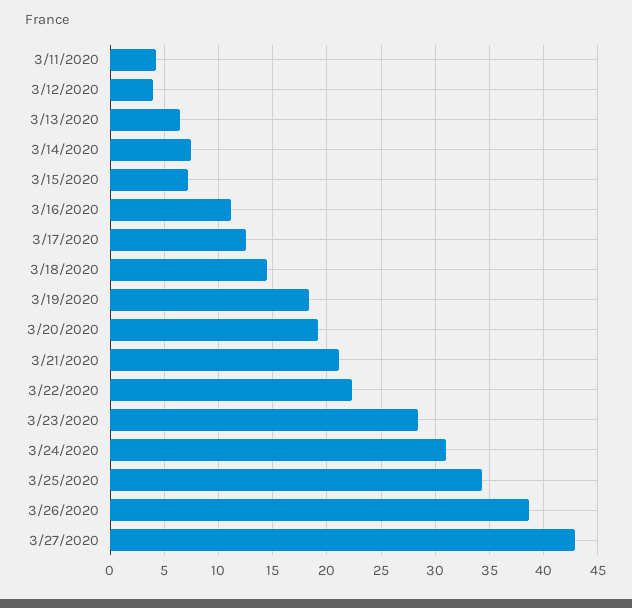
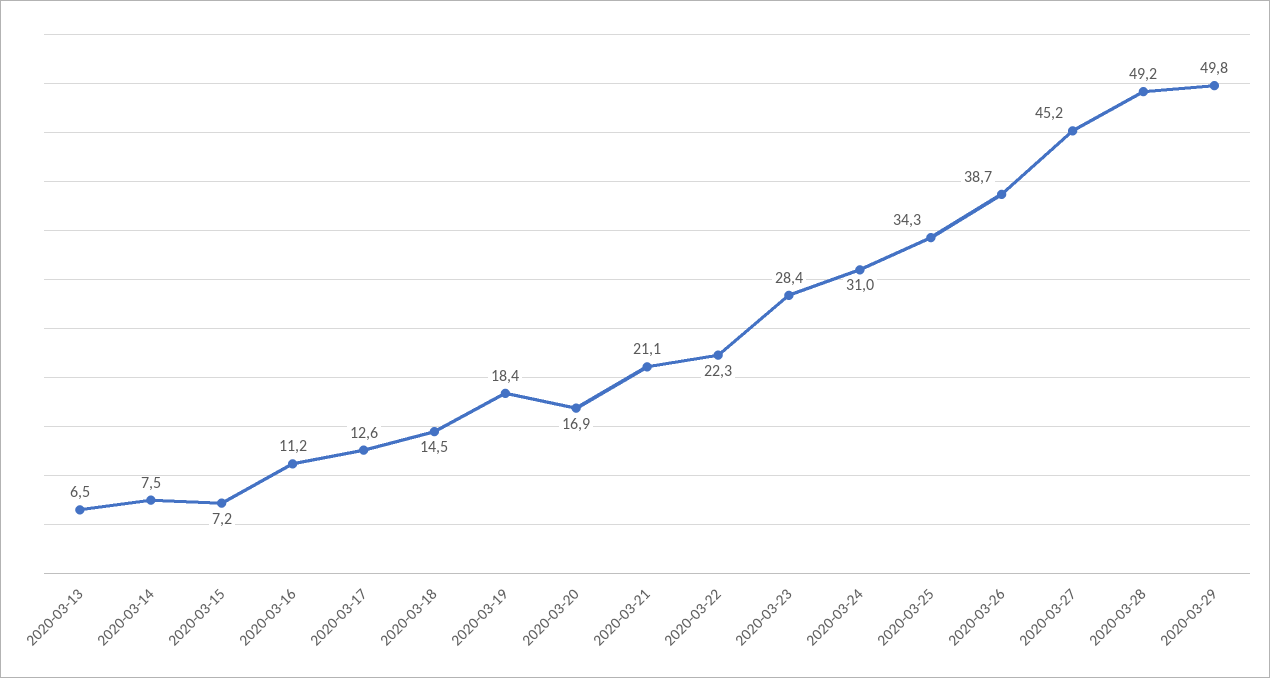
3/11/2020: 4 -> none
3/12/2020: 4 -> none
3/20/2020: 19 -> 16.9
3/27/2020: 43 -> 45.2
2020-03-28: none -> 49.2
2020-03-29: none -> 49.8

